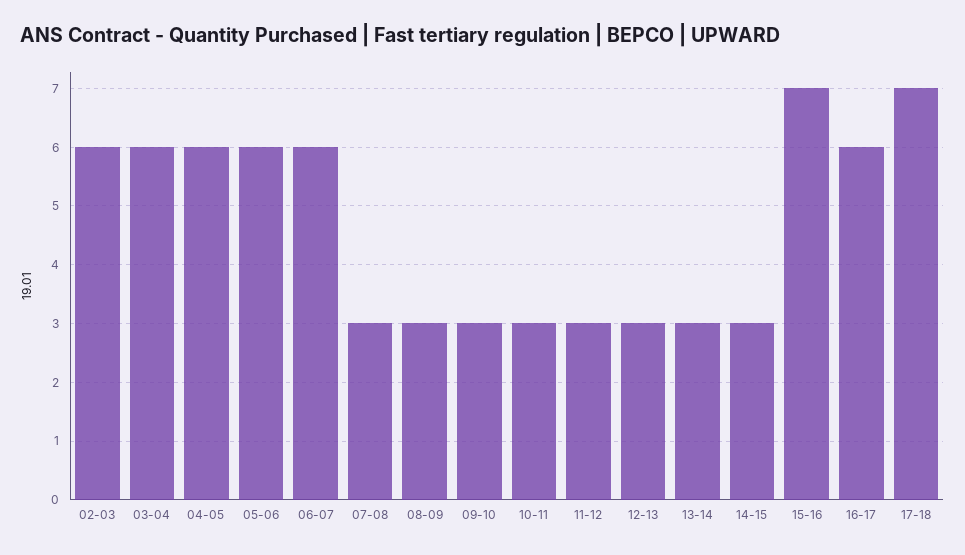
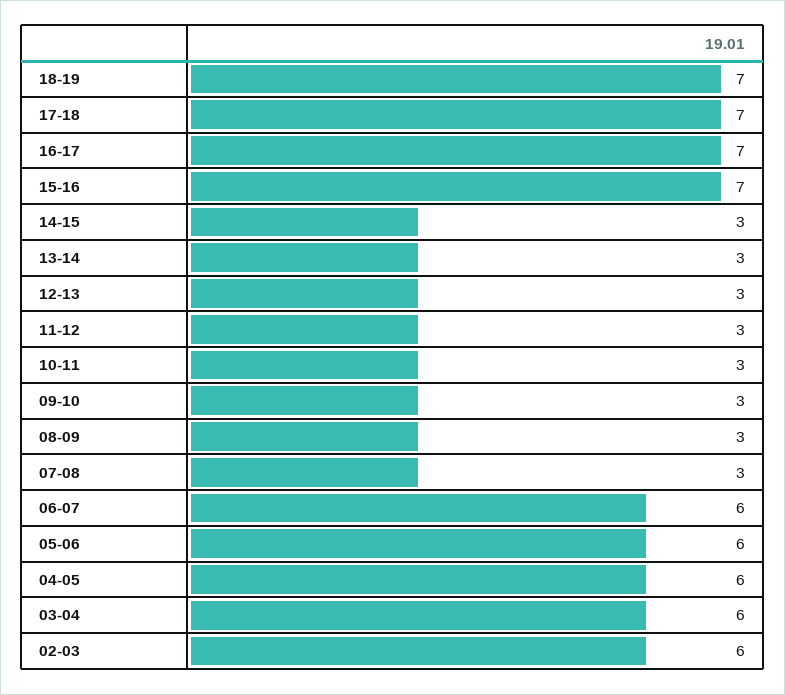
16-17: 6 -> 7
18-19: none -> 7

